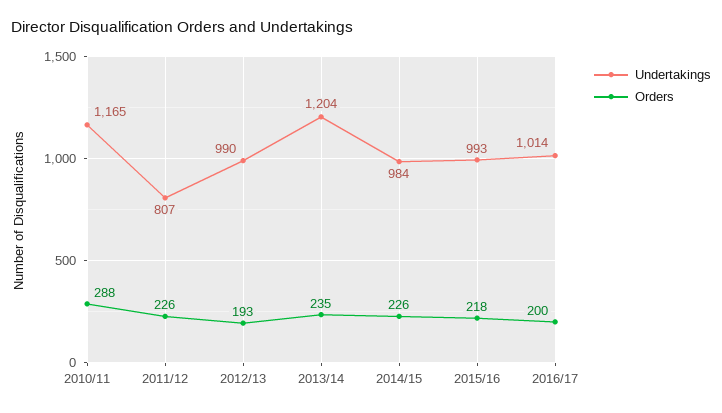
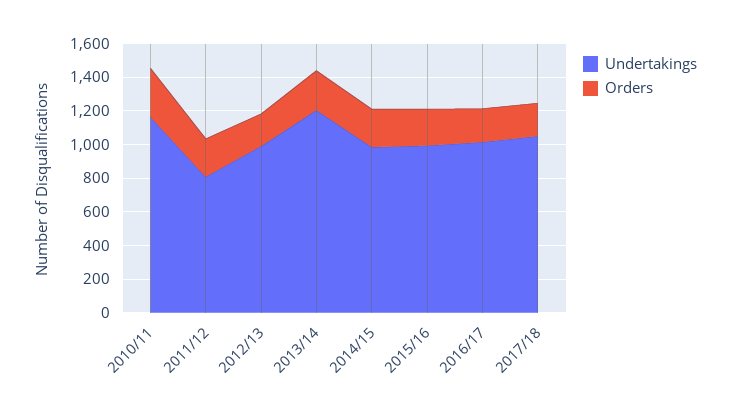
Undertakings, 2017/18: none -> 1050
Orders, 2017/18: none -> 200

